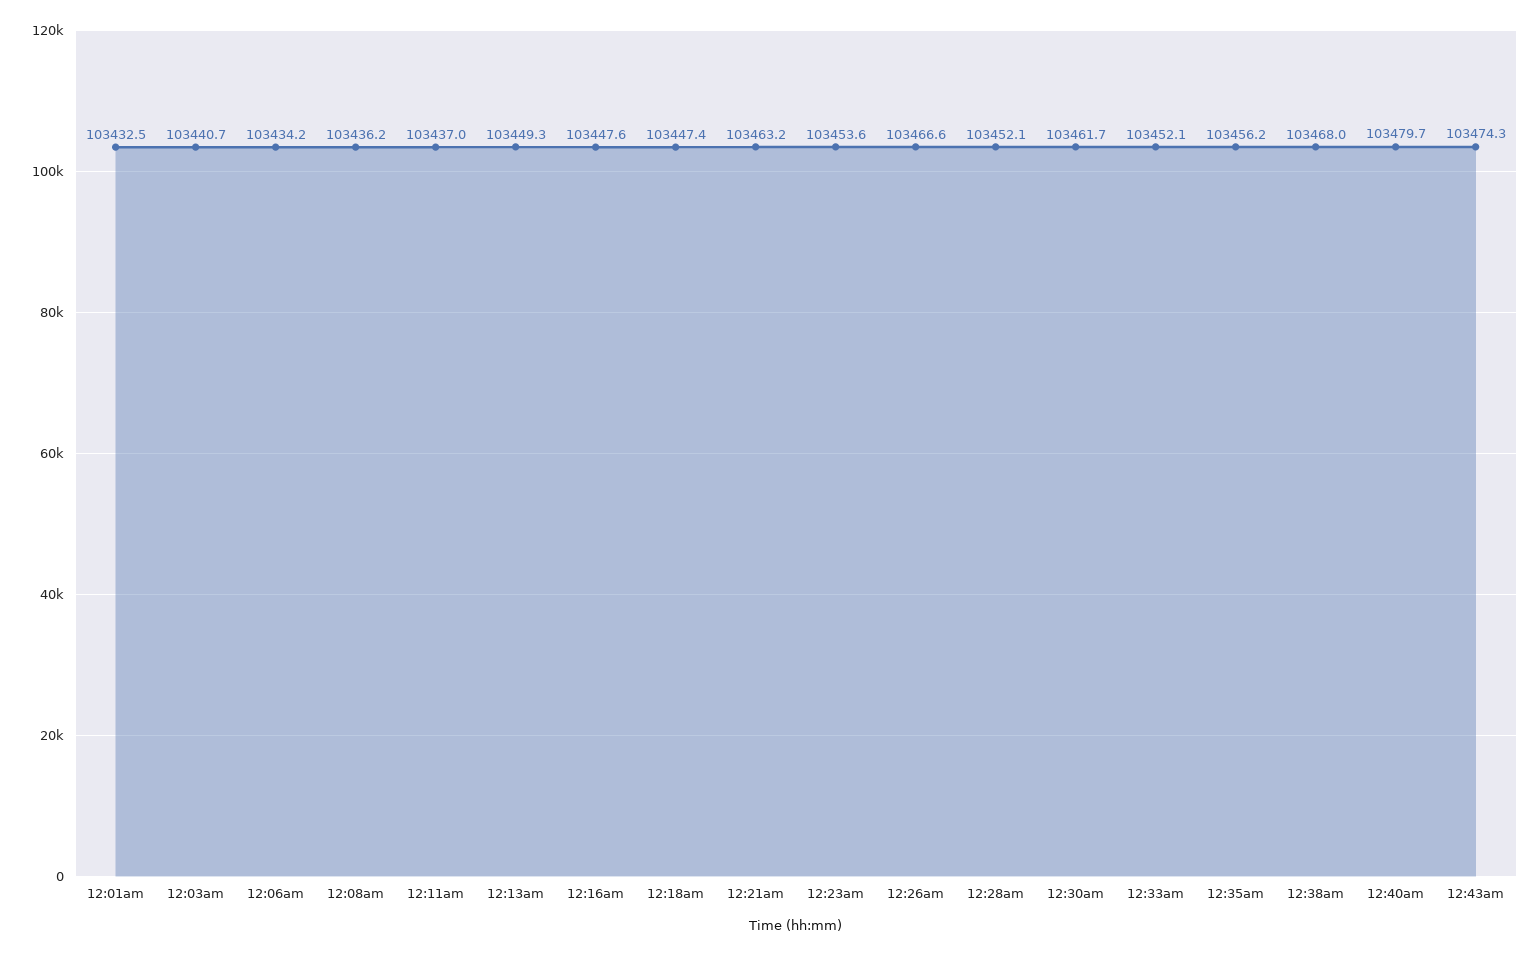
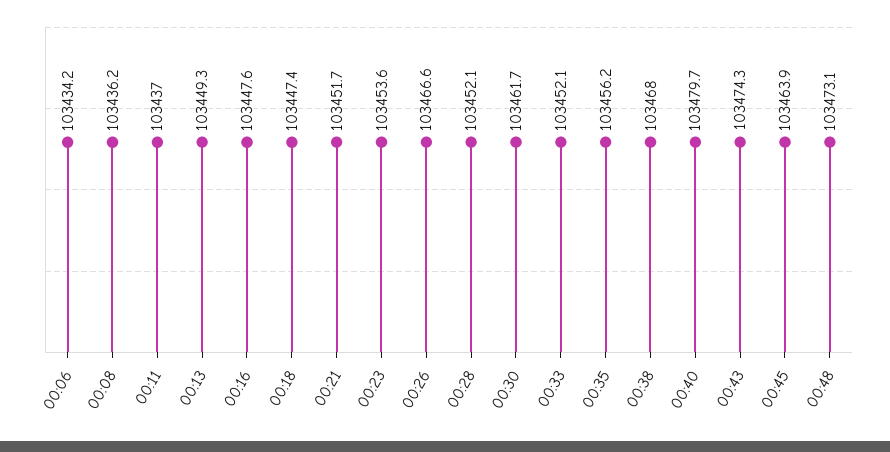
12:01am: 103432.5 -> none
12:03am: 103440.7 -> none
12:21am: 103463.2 -> 103451.7
00:45: none -> 103463.9
00:48: none -> 103473.1

